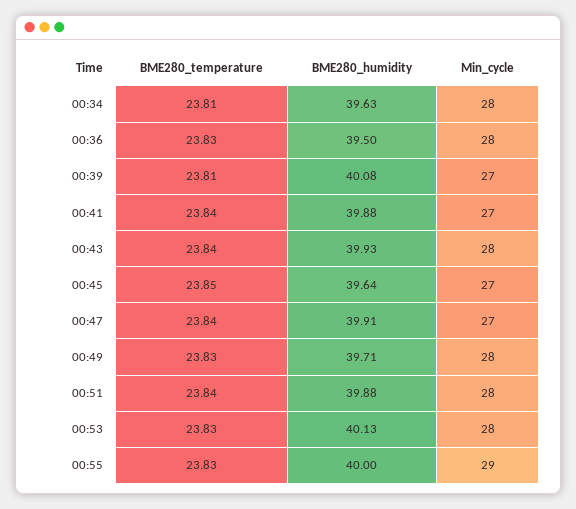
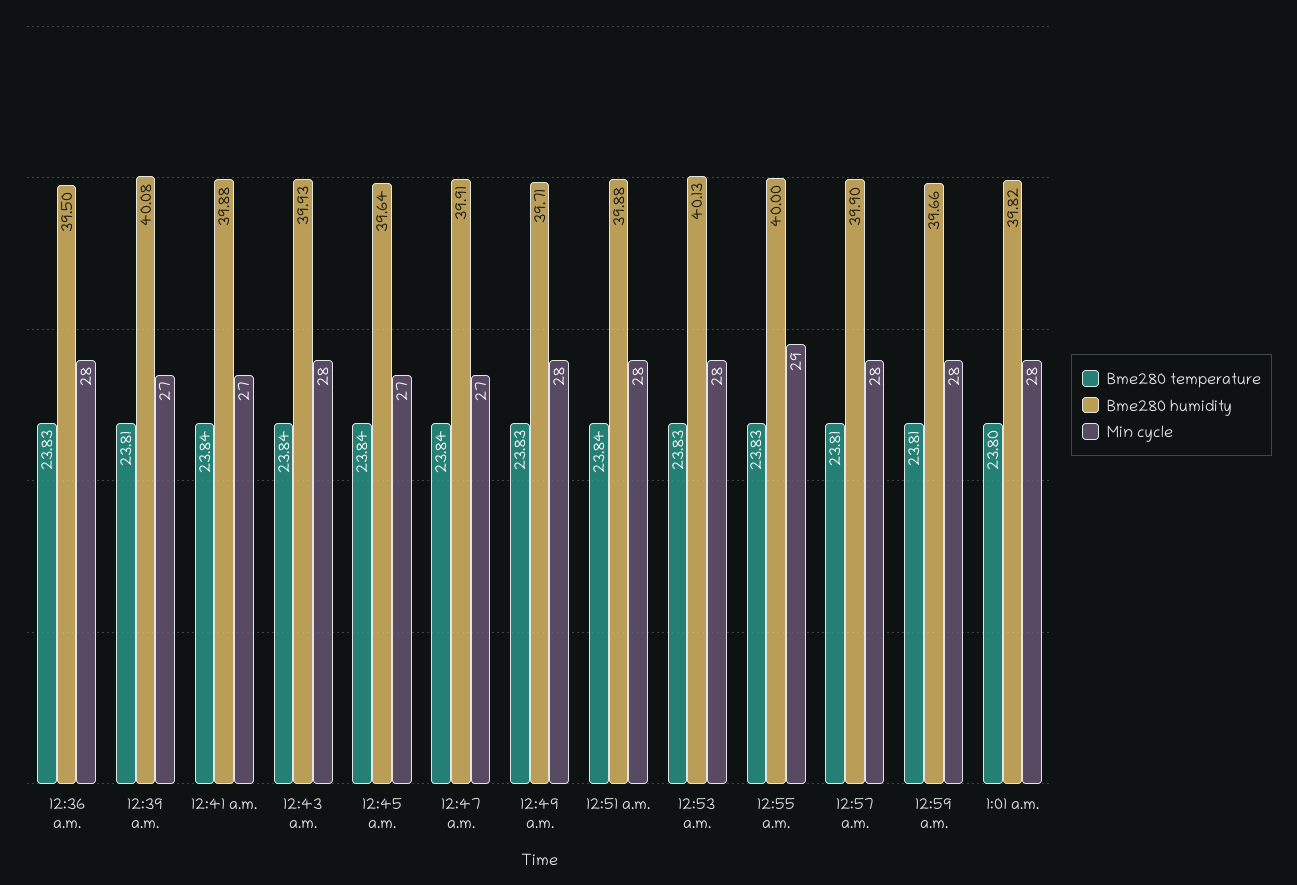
BME280_temperature, 00:34: 23.81 -> none
BME280_humidity, 00:34: 39.63 -> none
Min_cycle, 00:34: 28 -> none
BME280_temperature, 00:45: 23.85 -> 23.84
BME280_temperature, 12:57 a.m.: none -> 23.81
BME280_humidity, 12:57 a.m.: none -> 39.9
Min_cycle, 12:57 a.m.: none -> 28
BME280_temperature, 12:59 a.m.: none -> 23.81
BME280_humidity, 12:59 a.m.: none -> 39.66
Min_cycle, 12:59 a.m.: none -> 28
BME280_temperature, 1:01 a.m.: none -> 23.8
BME280_humidity, 1:01 a.m.: none -> 39.82
Min_cycle, 1:01 a.m.: none -> 28

